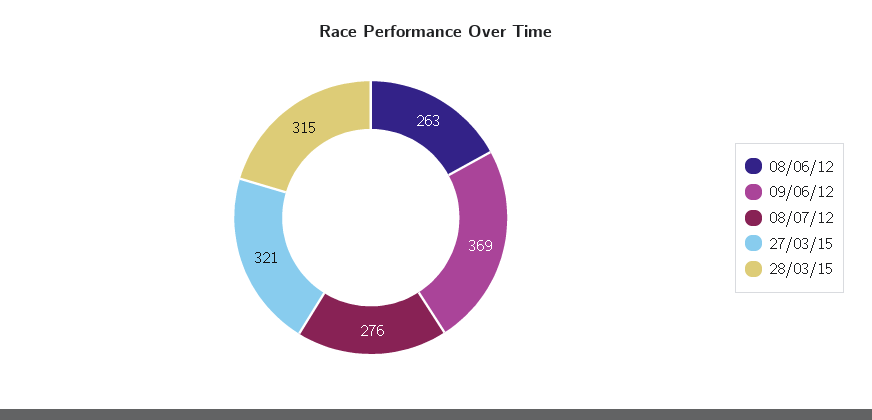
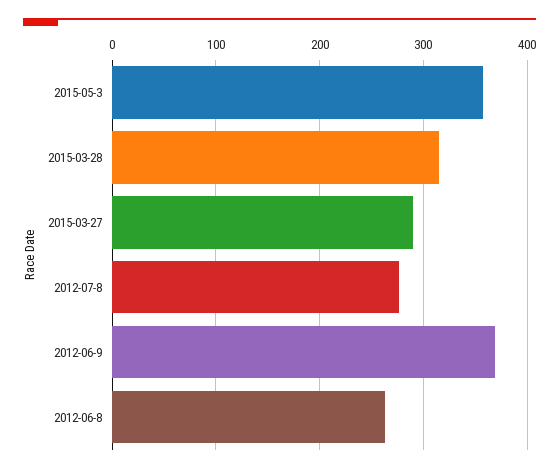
27/03/15: 321 -> 290
2015-05-3: none -> 360

